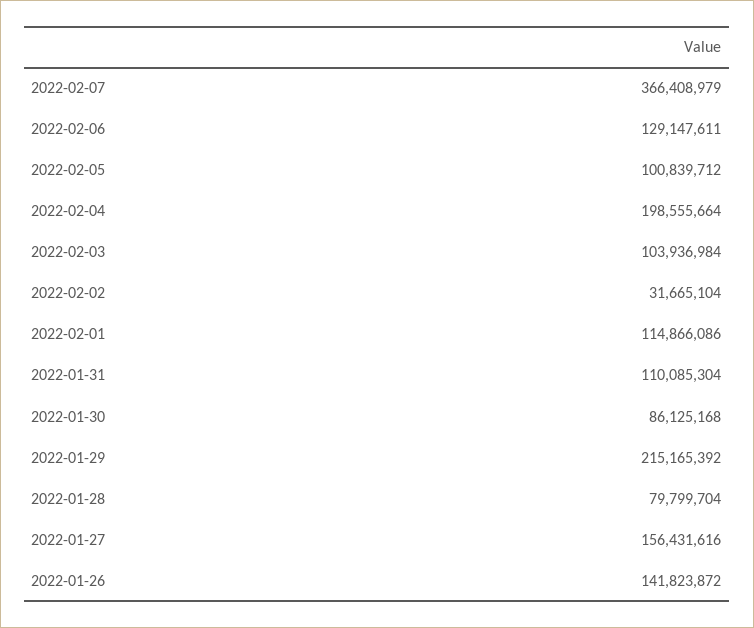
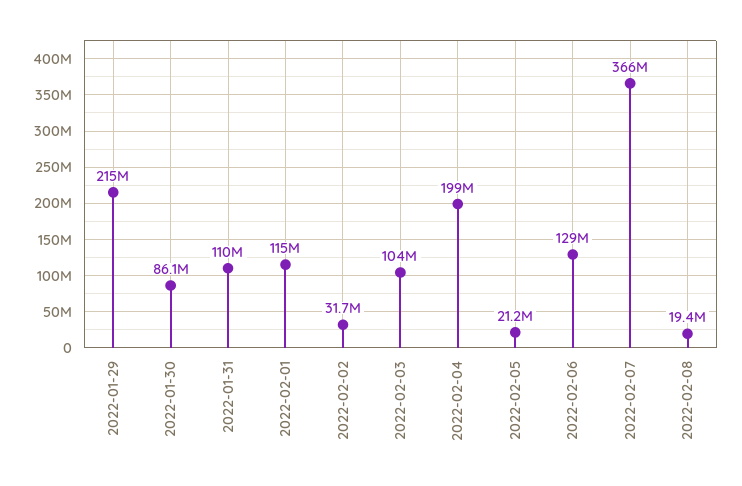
2022-02-05: 100839712 -> 21200000
2022-01-28: 79799704 -> none
2022-01-27: 156431616 -> none
2022-01-26: 141823872 -> none
2022-02-08: none -> 19400000

